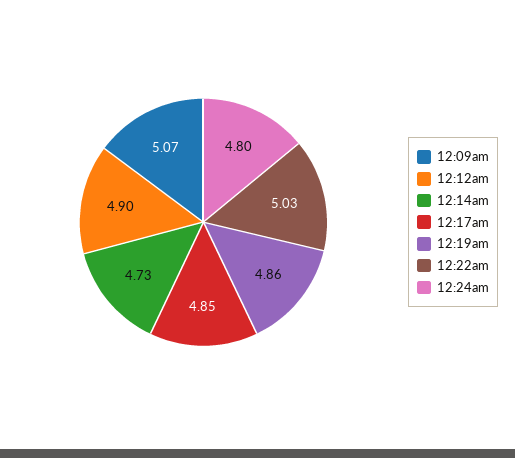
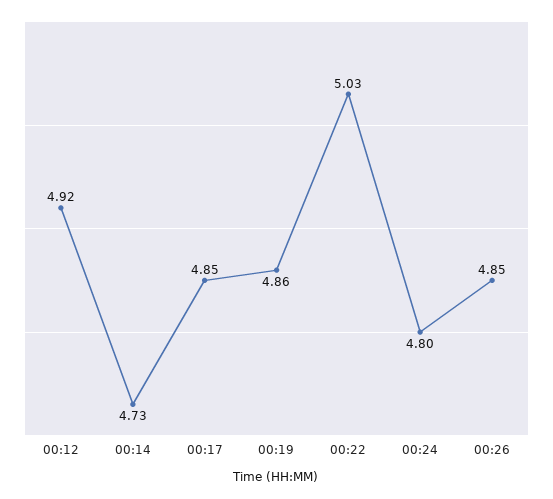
12:09am: 5.07 -> none
12:12am: 4.9 -> 4.92
00:26: none -> 4.85

